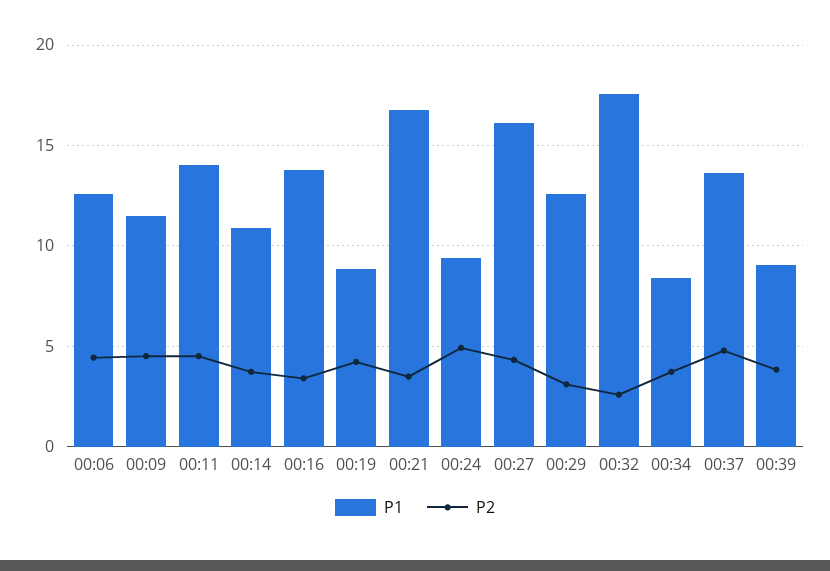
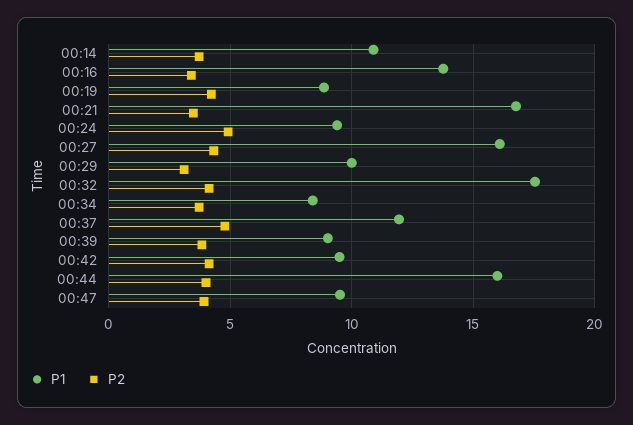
P1, 00:06: 12.5 -> none
P2, 00:06: 4.5 -> none
P1, 00:09: 11.5 -> none
P2, 00:09: 4.5 -> none
P1, 00:11: 14 -> none
P2, 00:11: 4.5 -> none
P1, 00:29: 12.5 -> 10
P2, 00:32: 2.5 -> 4
P1, 00:37: 13.5 -> 12
P1, 00:42: none -> 9.5
P2, 00:42: none -> 4
P1, 00:44: none -> 16
P2, 00:44: none -> 4
P1, 00:47: none -> 9.5
P2, 00:47: none -> 4

